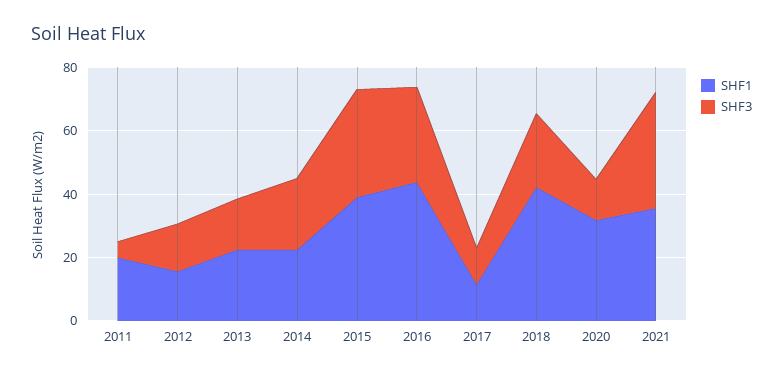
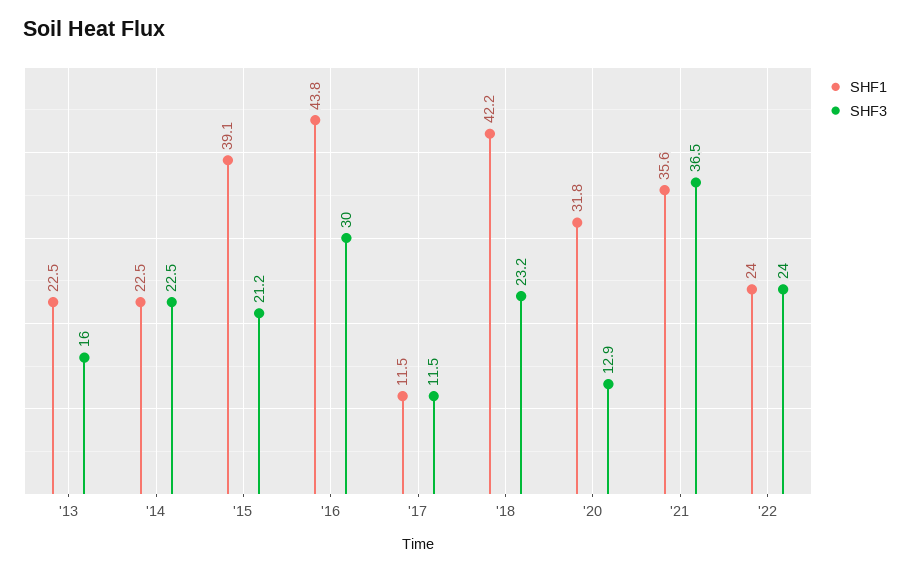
SHF1, 2011: 20 -> none
SHF3, 2011: 5 -> none
SHF1, 2012: 15 -> none
SHF3, 2012: 15 -> none
SHF3, 2015: 35 -> 21.2
SHF1, '22: none -> 24
SHF3, '22: none -> 24

